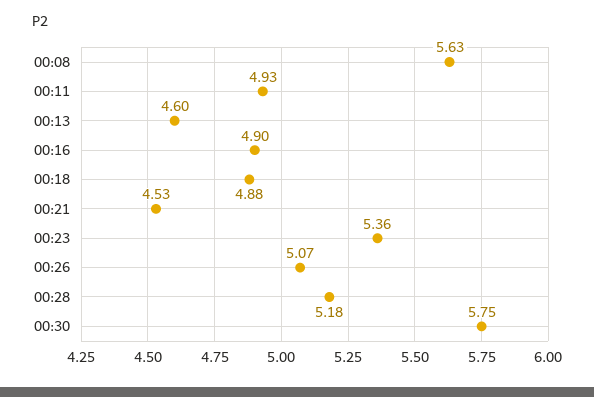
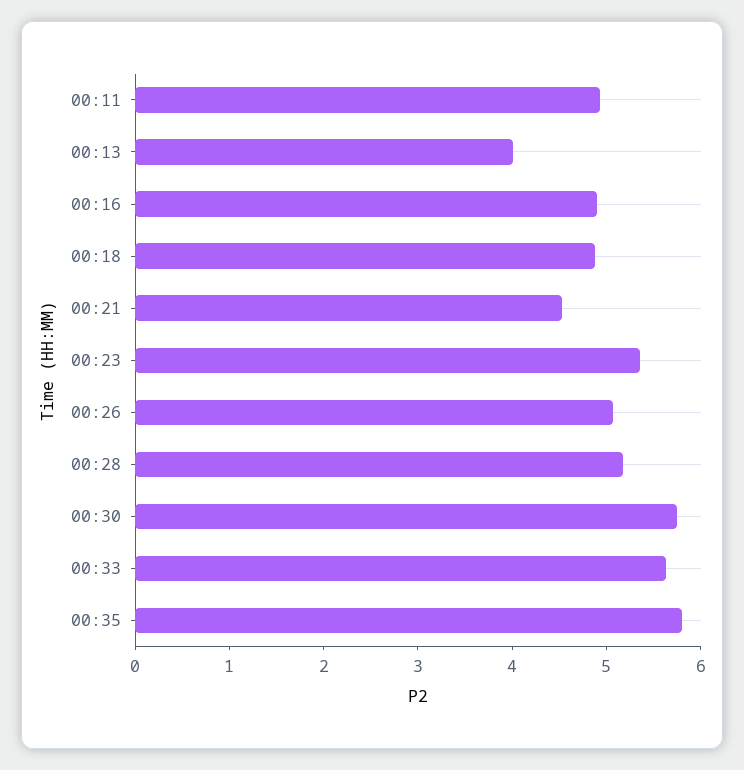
00:08: 5.63 -> none
00:13: 4.6 -> 4
00:33: none -> 5.6
00:35: none -> 5.8

